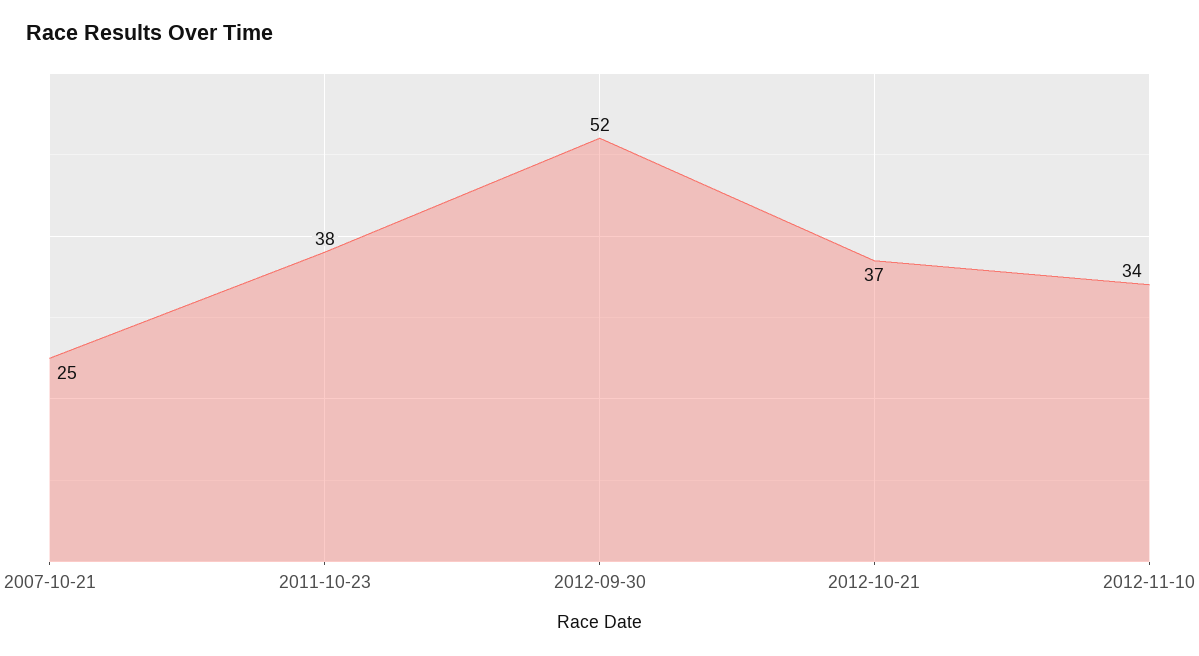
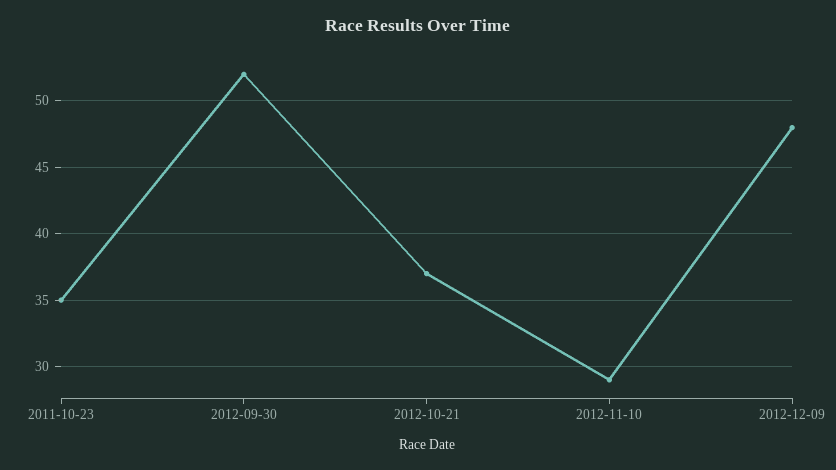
2007-10-21: 25 -> none
2011-10-23: 38 -> 35
2012-11-10: 34 -> 29
2012-12-09: none -> 48

